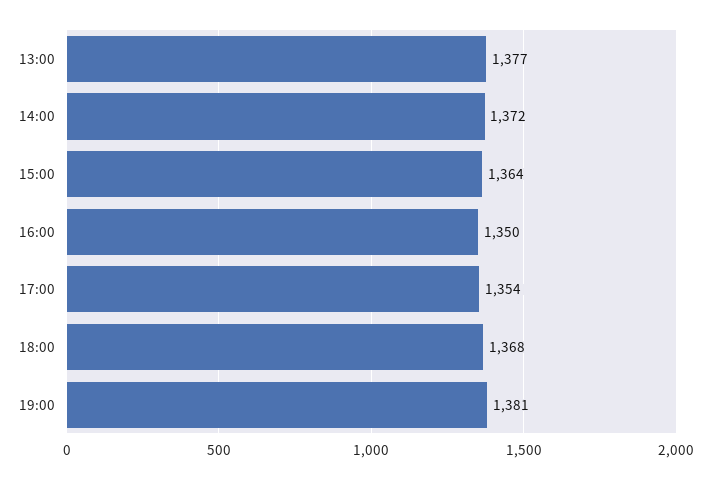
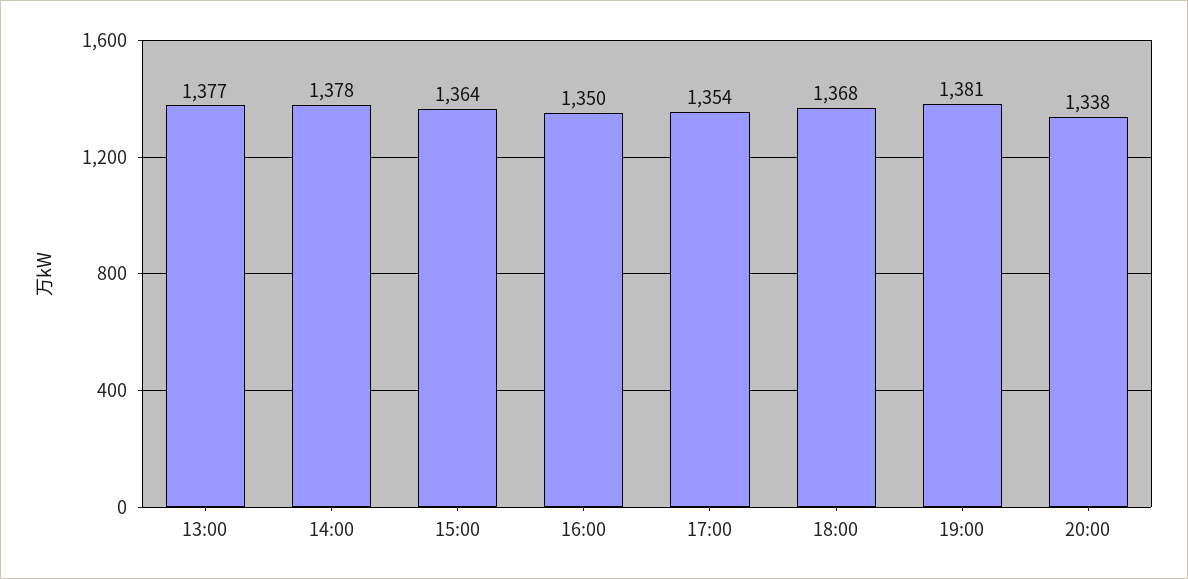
14:00: 1372 -> 1378
20:00: none -> 1338

